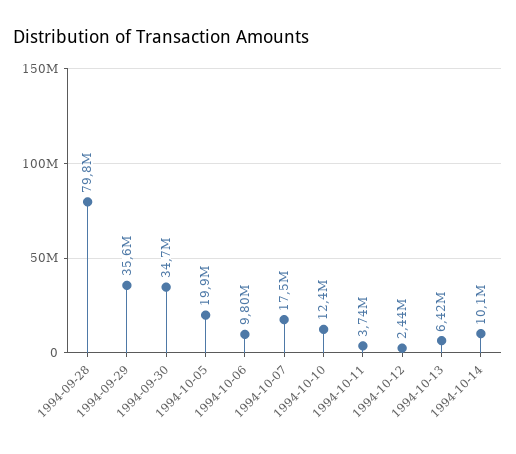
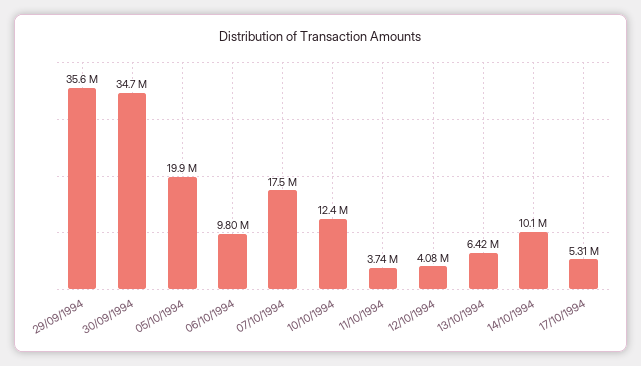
1994-09-28: 79800000 -> none
1994-10-12: 2440000 -> 4080000
17/10/1994: none -> 5310000

